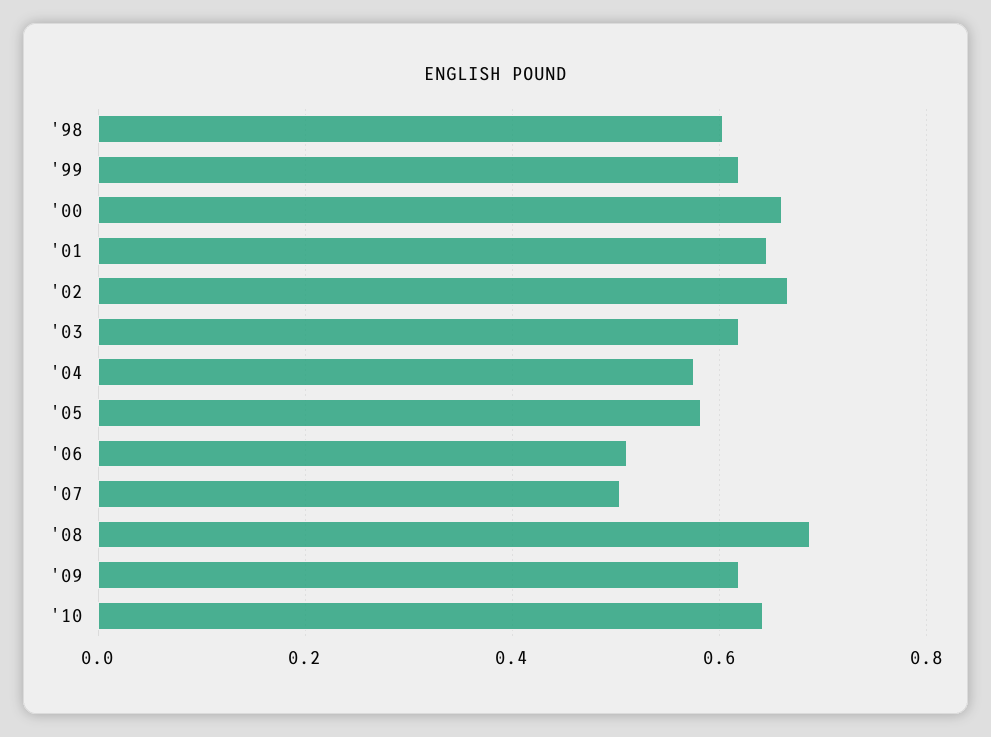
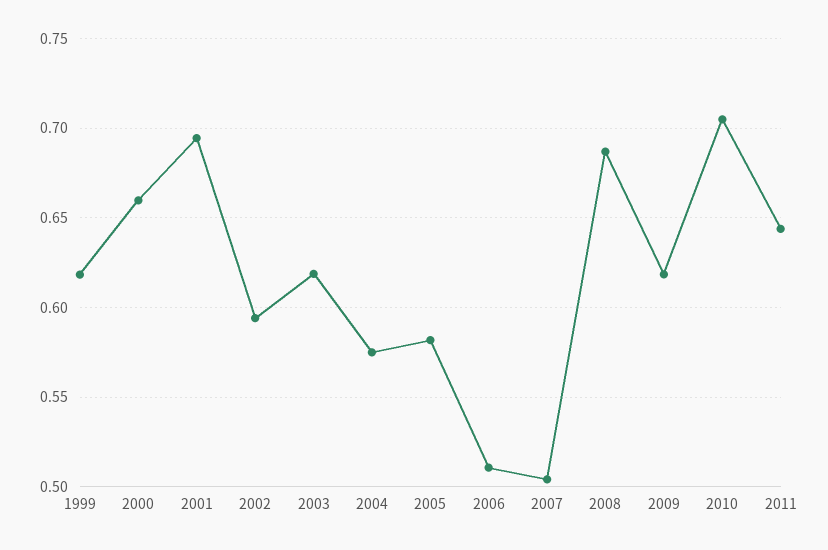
'98: 0.6 -> none
'01: 0.64 -> 0.695
'02: 0.66 -> 0.595
'10: 0.64 -> 0.705
2011: none -> 0.645

